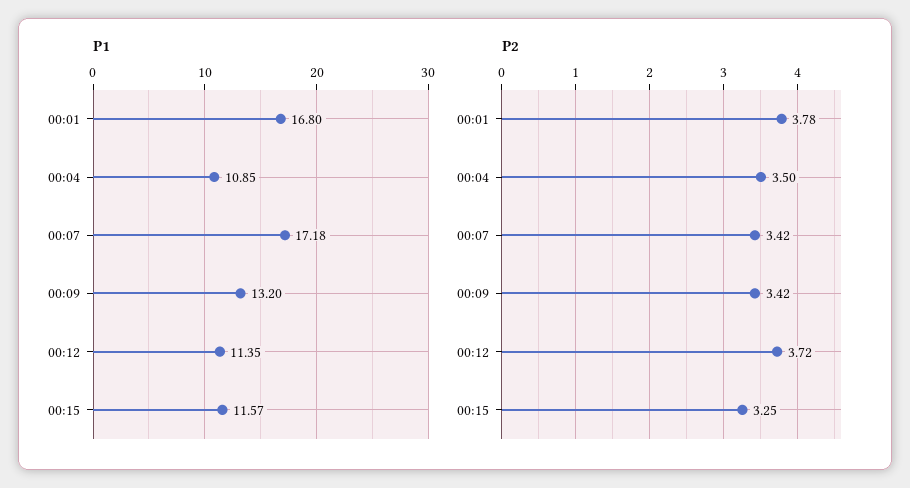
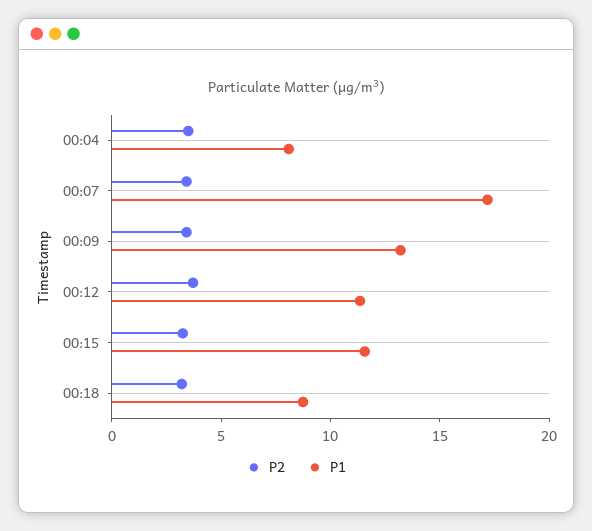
P1, 00:01: 16.8 -> none
P1, 00:04: 10.85 -> 8
P2, 00:01: 3.78 -> none
P2, 00:18: none -> 3
P1, 00:18: none -> 9

